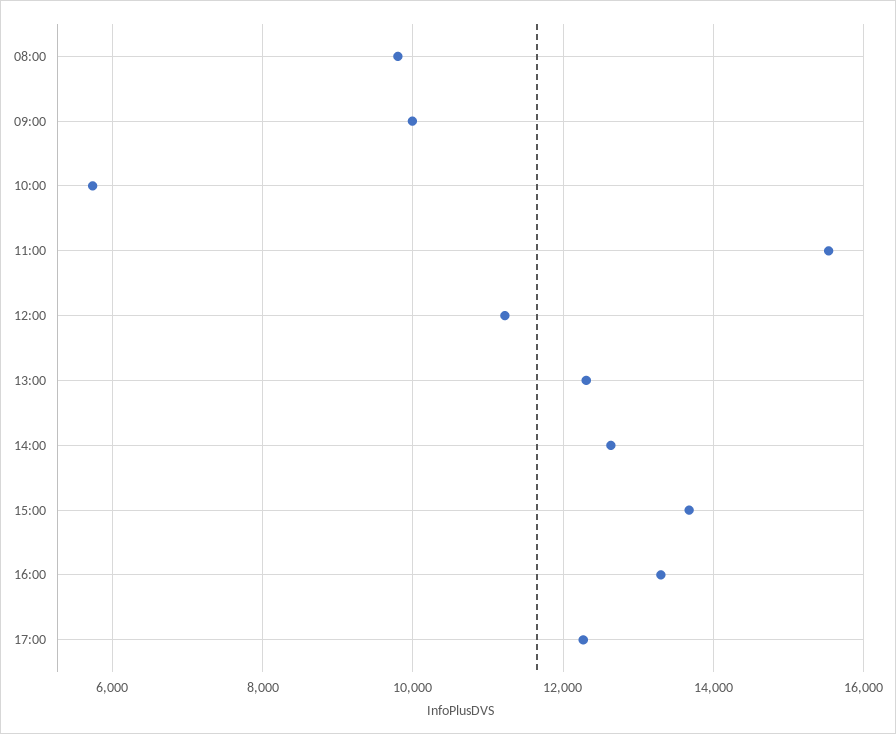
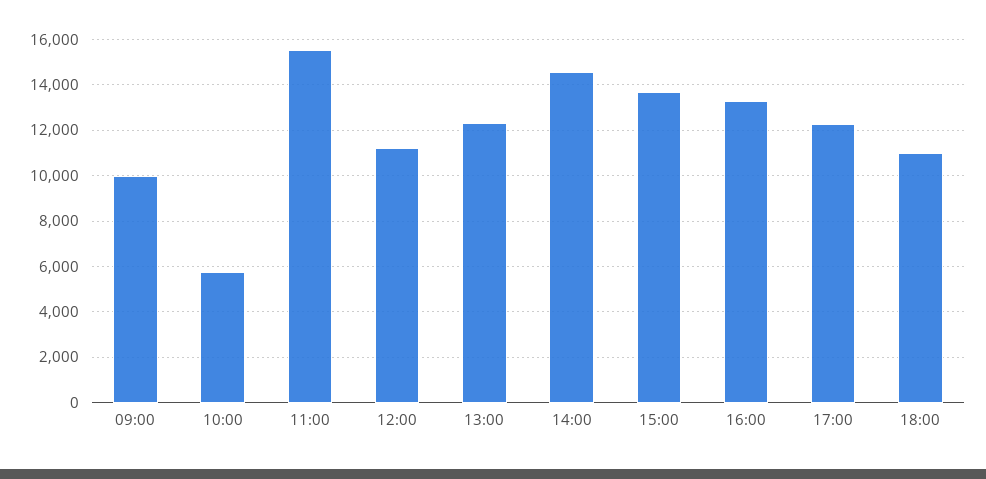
08:00: 9800 -> none
14:00: 12600 -> 14500
18:00: none -> 11000

